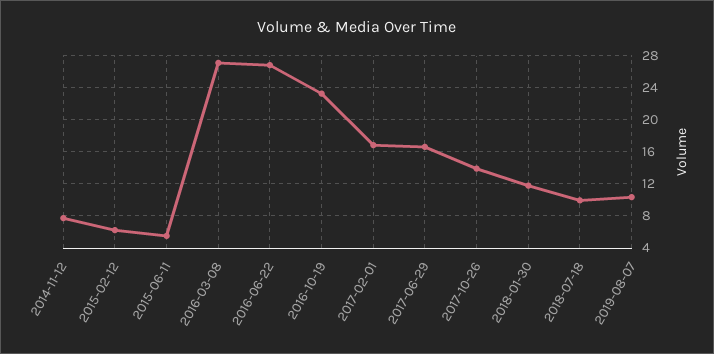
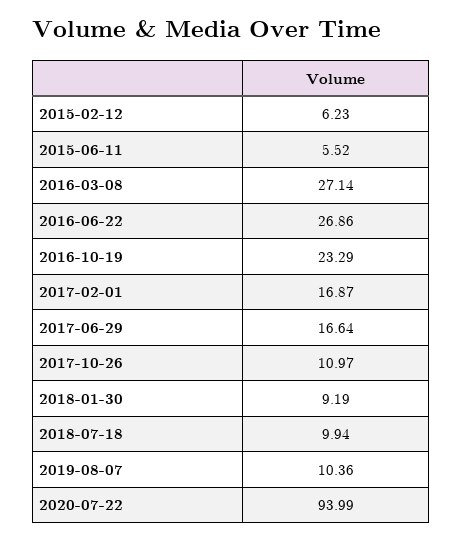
2014-11-12: 8 -> none
2017-10-26: 14 -> 10.97
2018-01-30: 12 -> 9.19
2020-07-22: none -> 93.99

